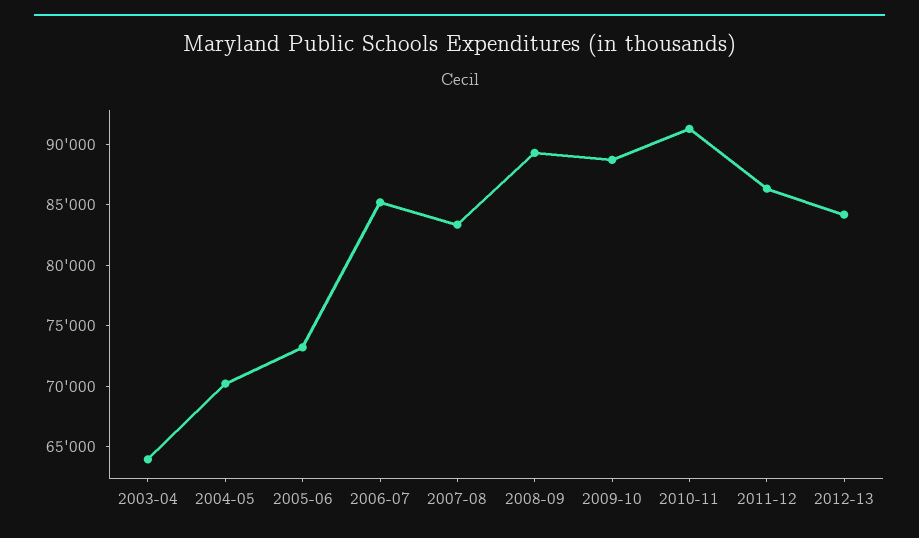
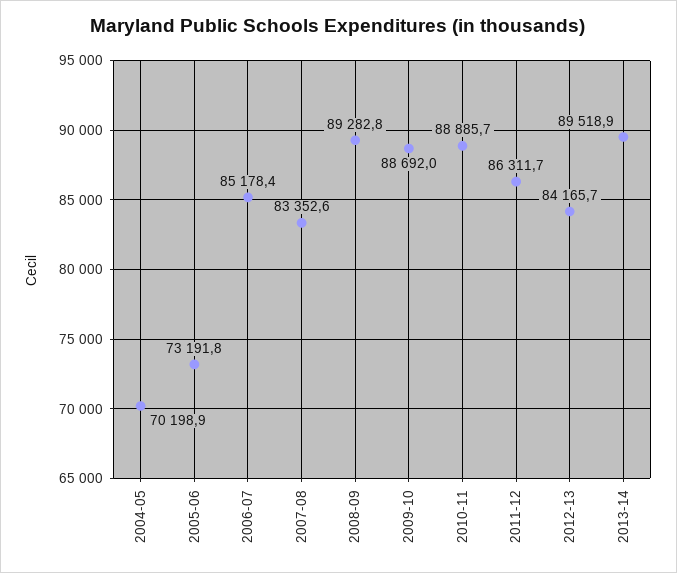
2003-04: 64000 -> none
2010-11: 91000 -> 88885.7
2013-14: none -> 89518.9

